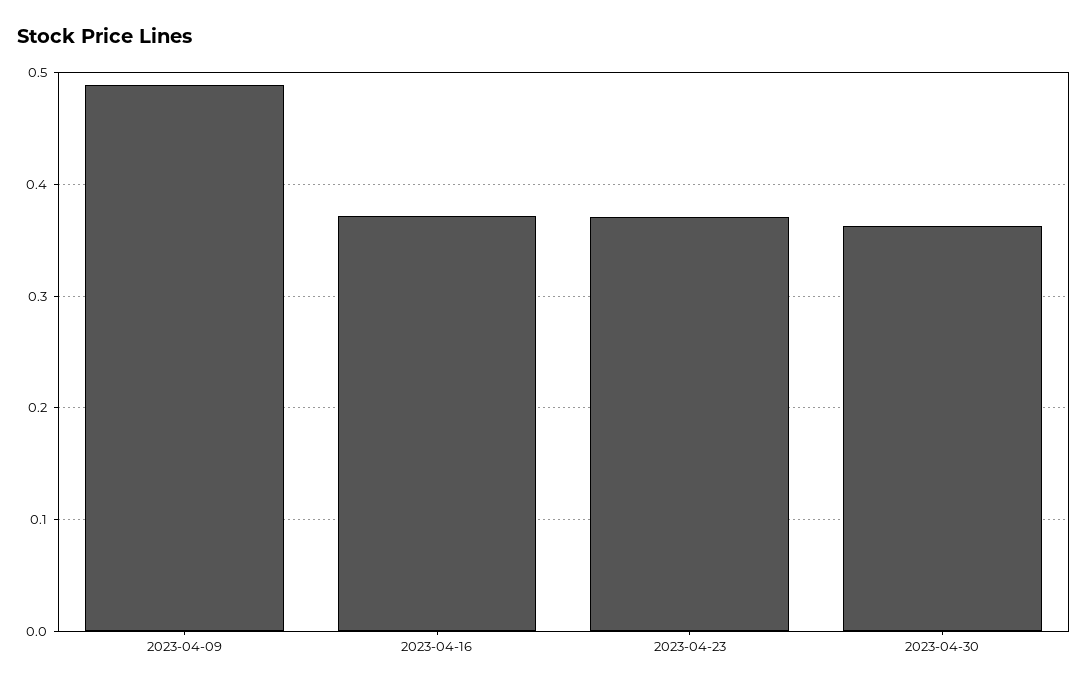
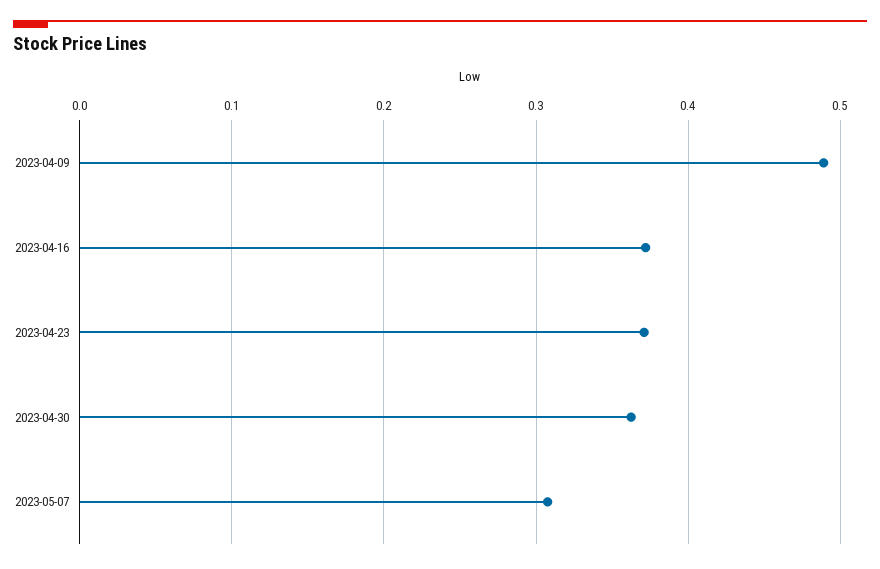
2023-05-07: none -> 0.31

